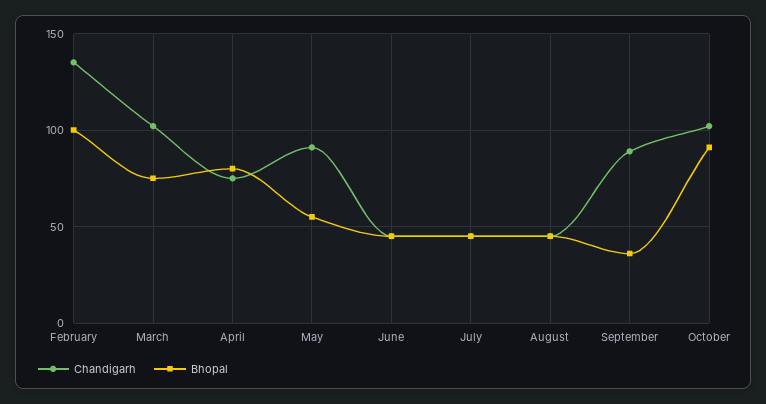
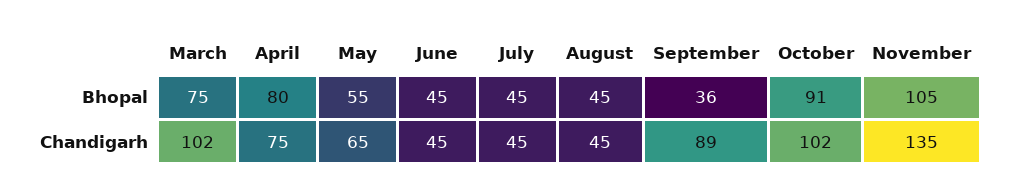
Chandigarh, February: 135 -> none
Bhopal, February: 100 -> none
Chandigarh, May: 90 -> 65
Bhopal, November: none -> 105
Chandigarh, November: none -> 135

